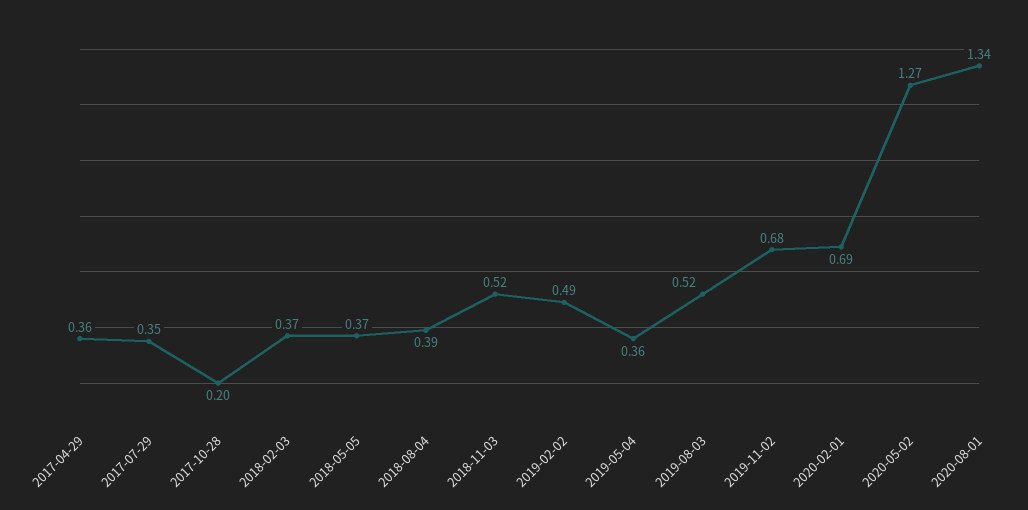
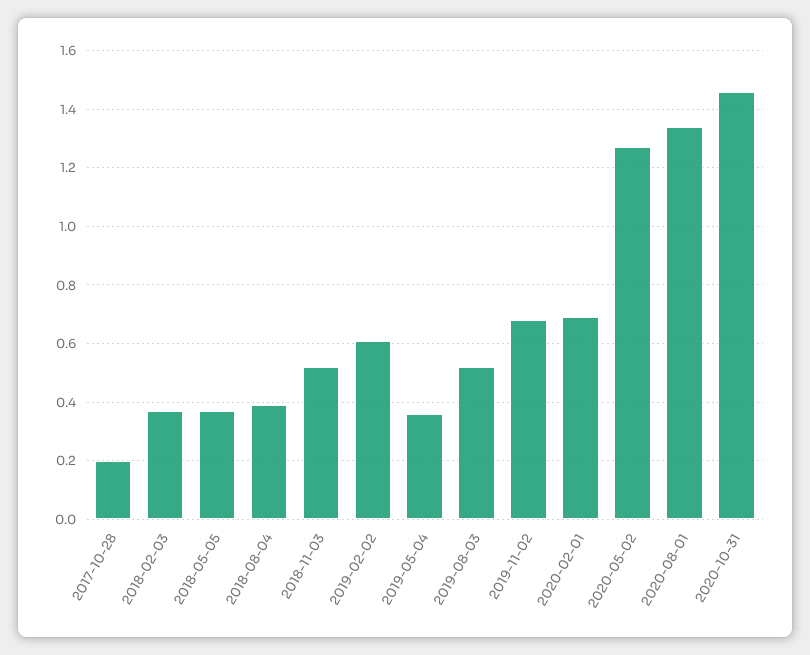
2017-04-29: 0.36 -> none
2017-07-29: 0.35 -> none
2019-02-02: 0.49 -> 0.6
2020-10-31: none -> 1.45

